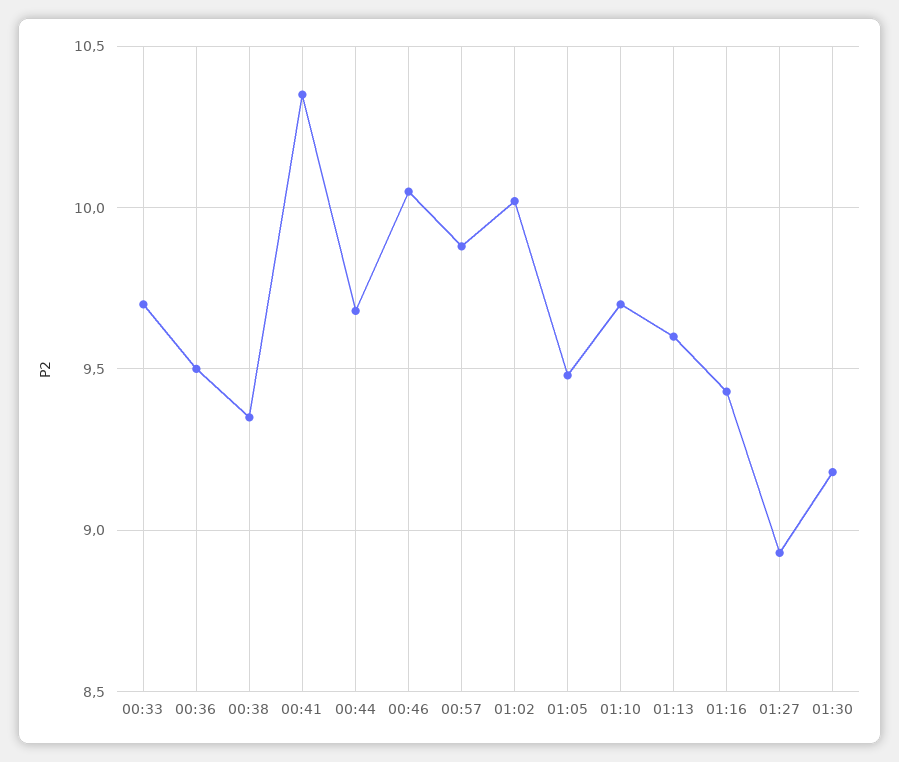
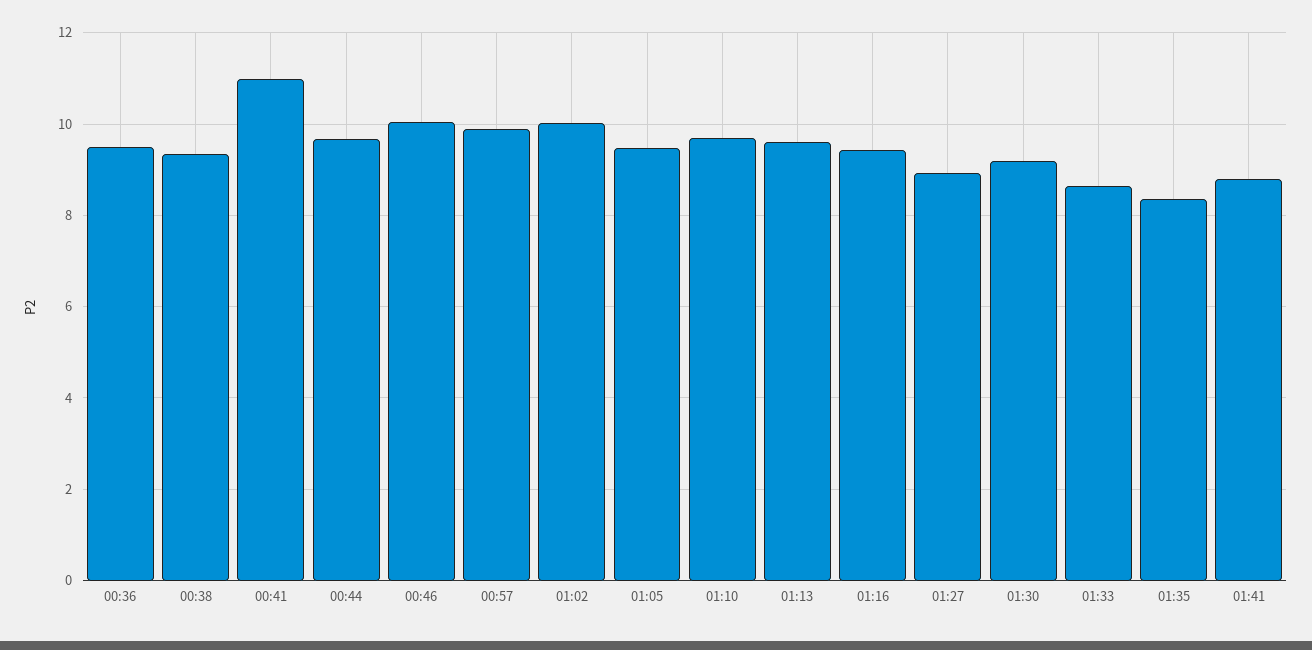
00:33: 9.7 -> none
00:41: 10.35 -> 11
01:33: none -> 8.6
01:35: none -> 8.4
01:41: none -> 8.8

